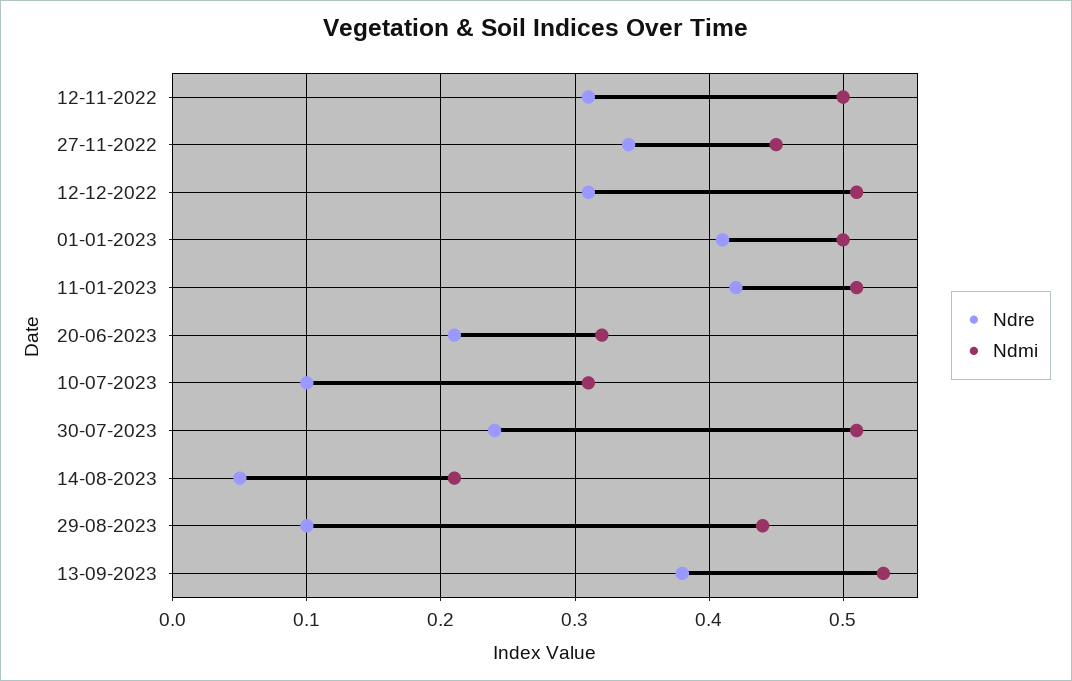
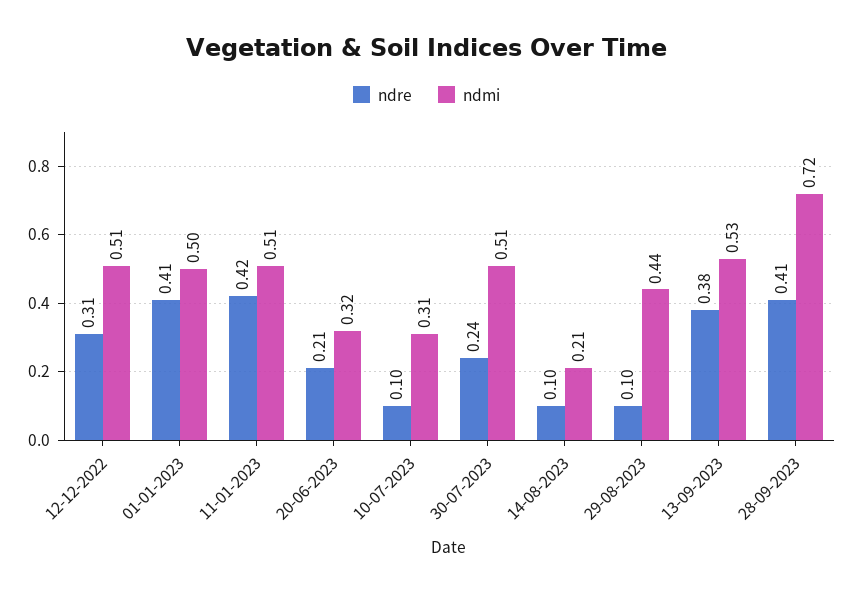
Ndre, 12-11-2022: 0.31 -> none
Ndmi, 12-11-2022: 0.5 -> none
Ndre, 27-11-2022: 0.34 -> none
Ndmi, 27-11-2022: 0.45 -> none
Ndre, 14-08-2023: 0.05 -> 0.1
Ndre, 28-09-2023: none -> 0.41
Ndmi, 28-09-2023: none -> 0.72

